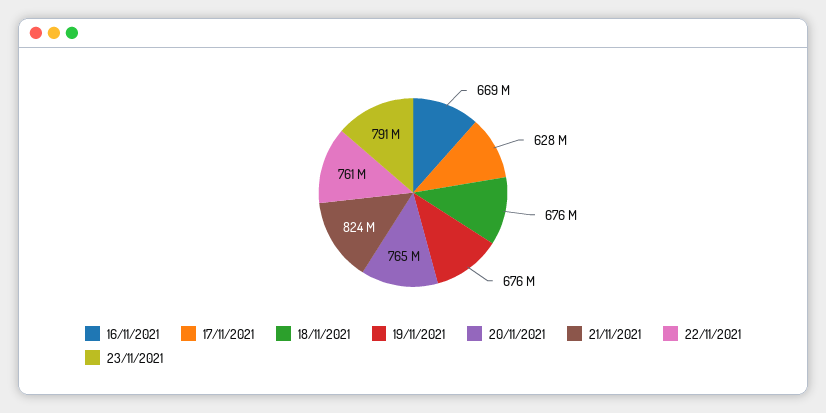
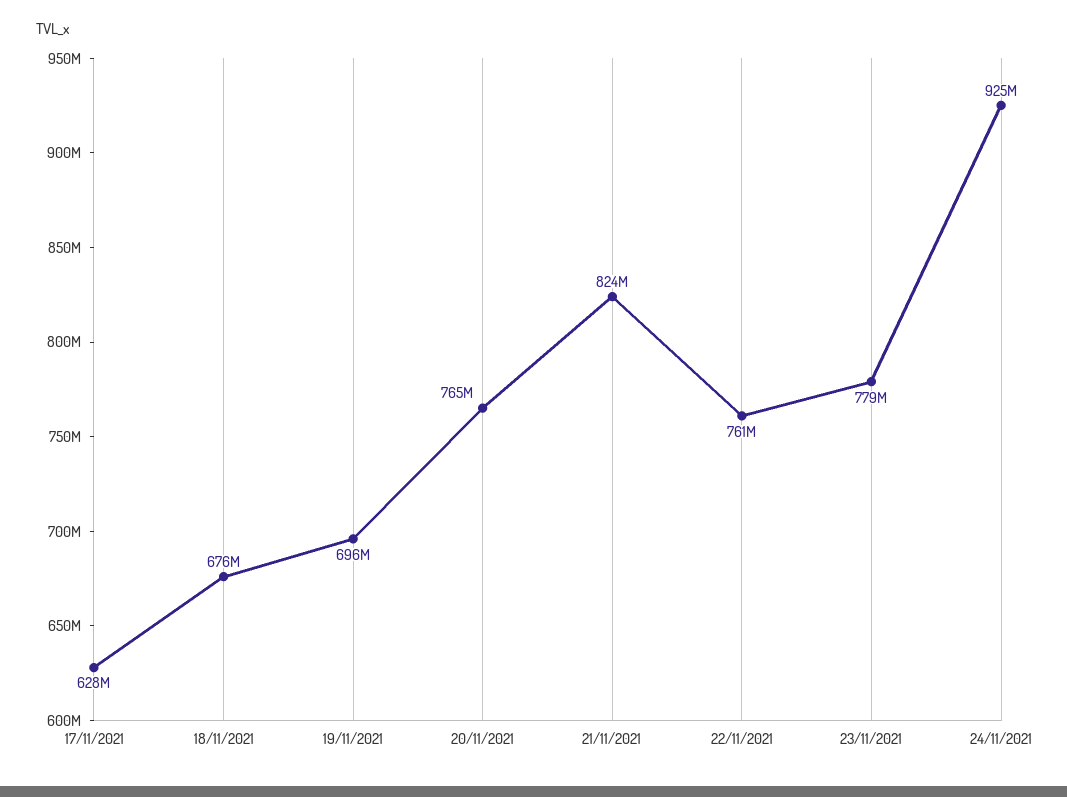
16/11/2021: 669000000 -> none
19/11/2021: 676000000 -> 696000000
23/11/2021: 791000000 -> 779000000
24/11/2021: none -> 925000000

